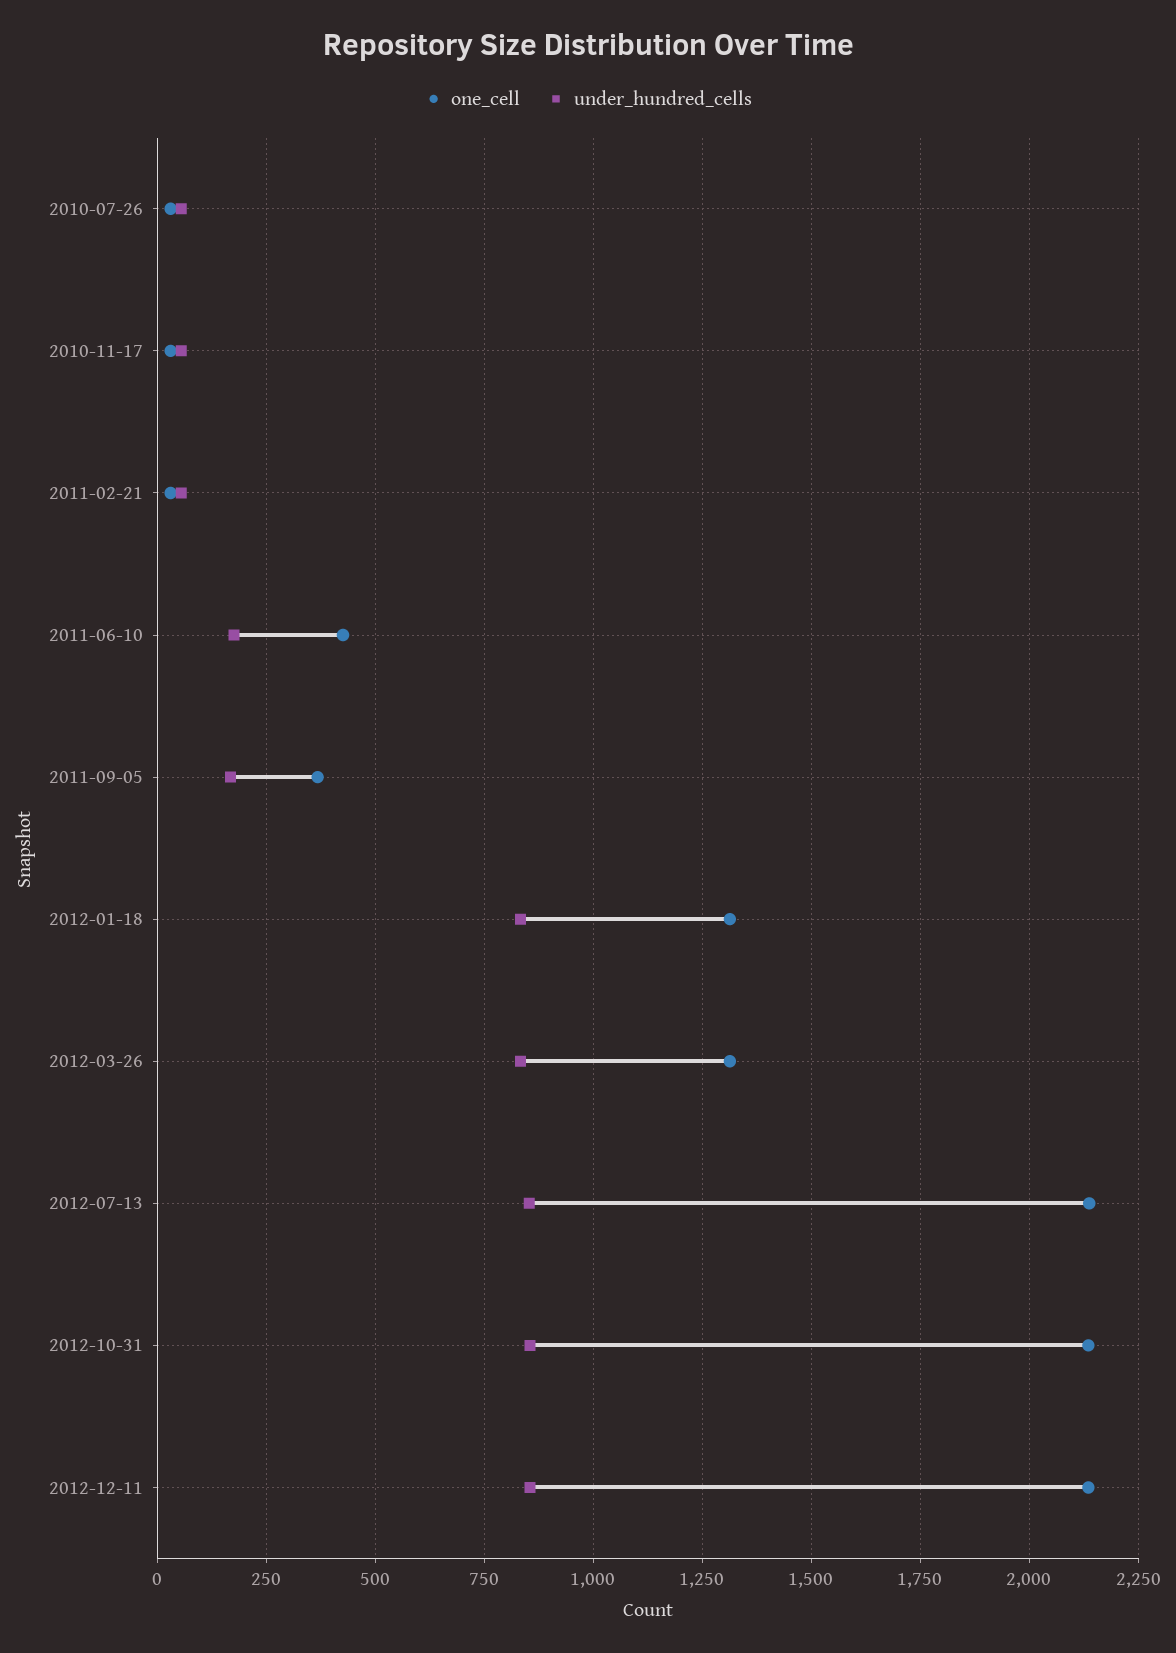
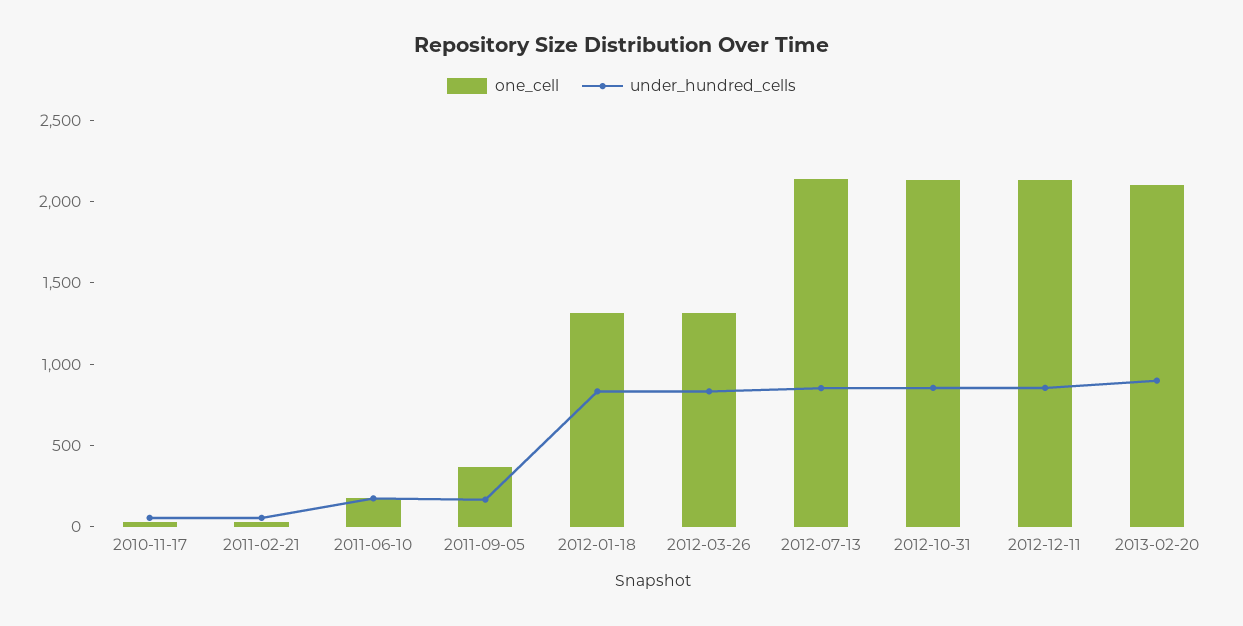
one_cell, 2010-07-26: 25 -> none
under_hundred_cells, 2010-07-26: 50 -> none
one_cell, 2011-06-10: 425 -> 200
one_cell, 2013-02-20: none -> 2100
under_hundred_cells, 2013-02-20: none -> 900

